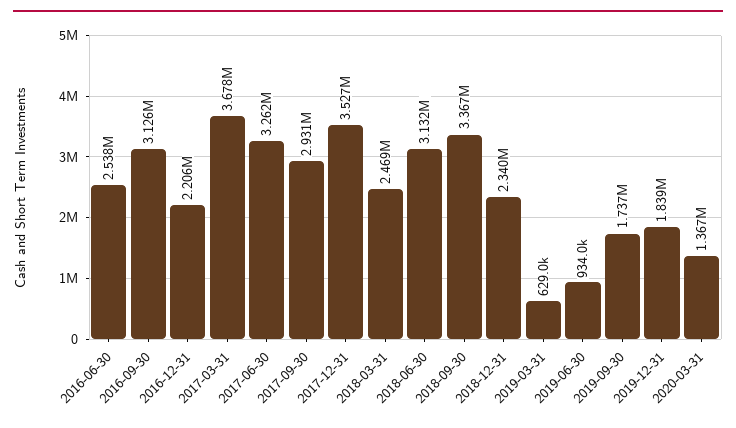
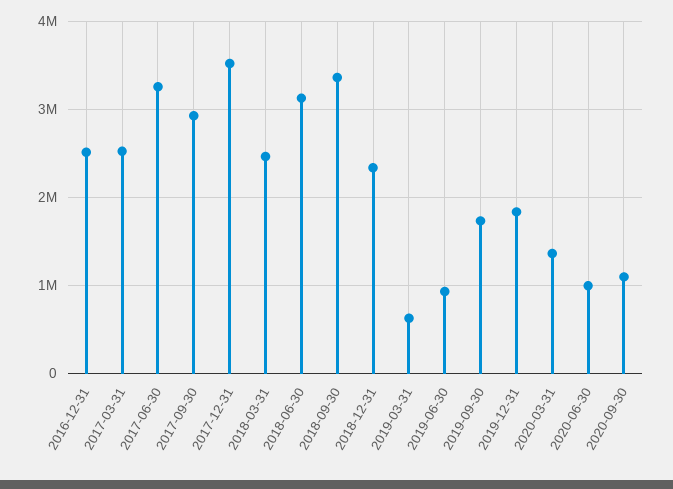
2016-06-30: 2538000 -> none
2016-09-30: 3126000 -> none
2016-12-31: 2206000 -> 2500000
2017-03-31: 3678000 -> 2500000
2020-06-30: none -> 1000000
2020-09-30: none -> 1100000

